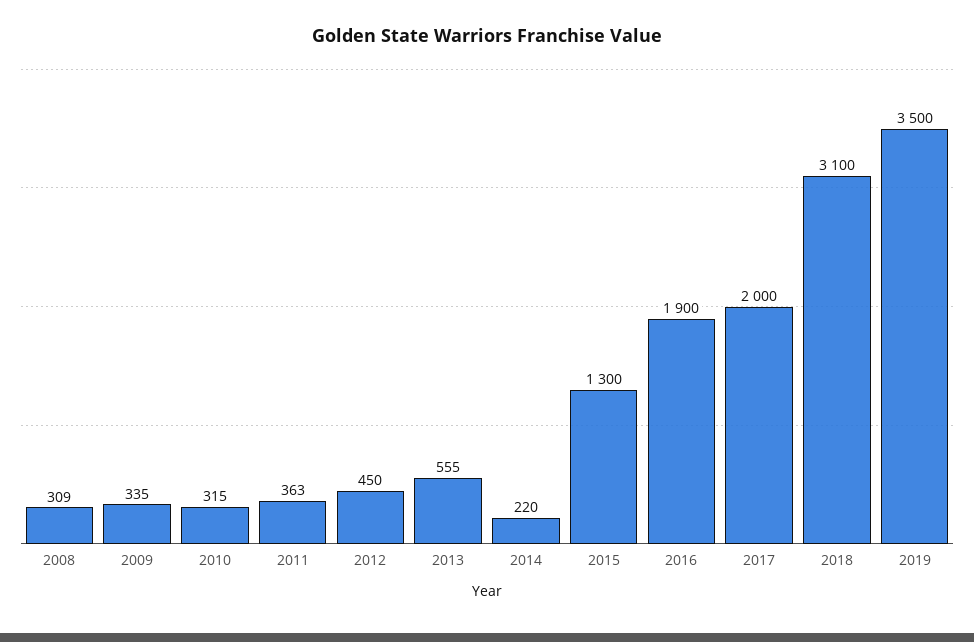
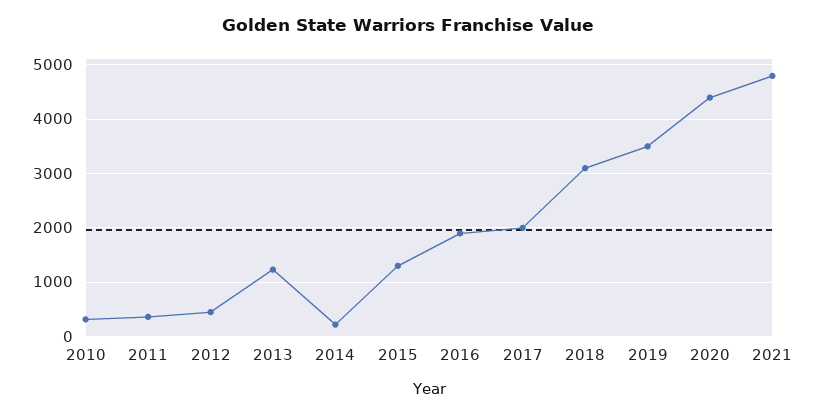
2008: 309 -> none
2009: 335 -> none
2013: 555 -> 1200
2020: none -> 4400
2021: none -> 4800

